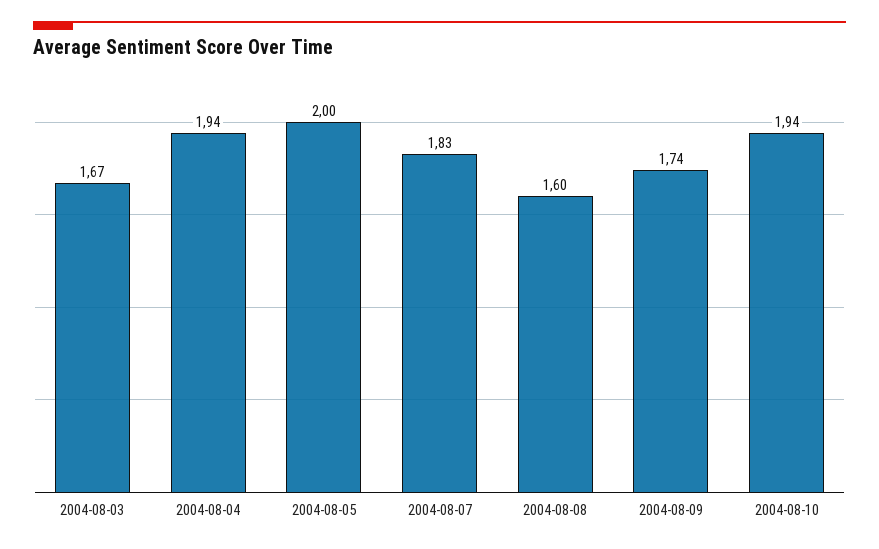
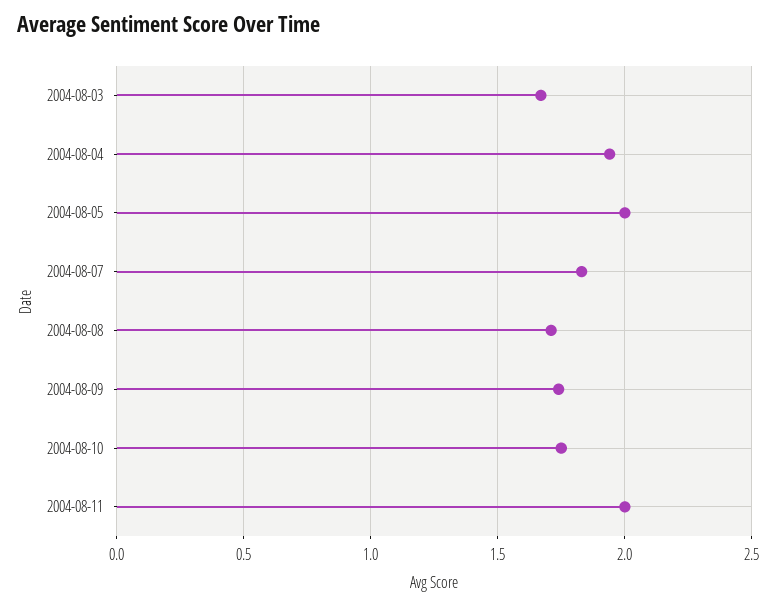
2004-08-08: 1.6 -> 1.7
2004-08-10: 1.94 -> 1.75
2004-08-11: none -> 2

